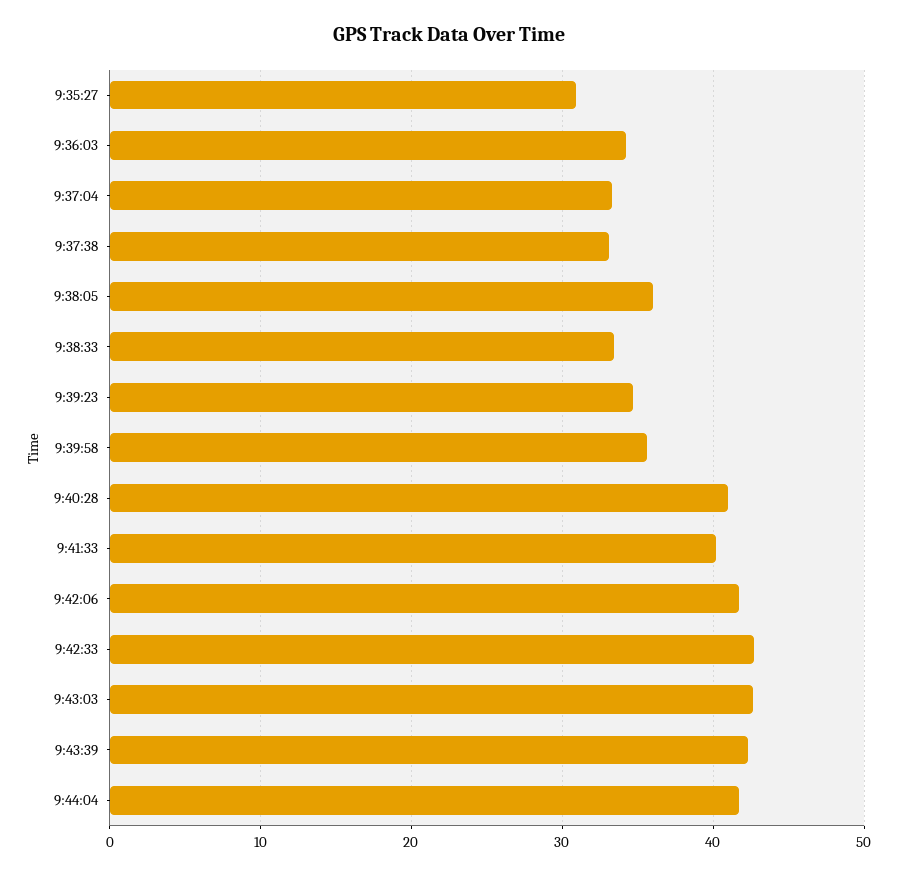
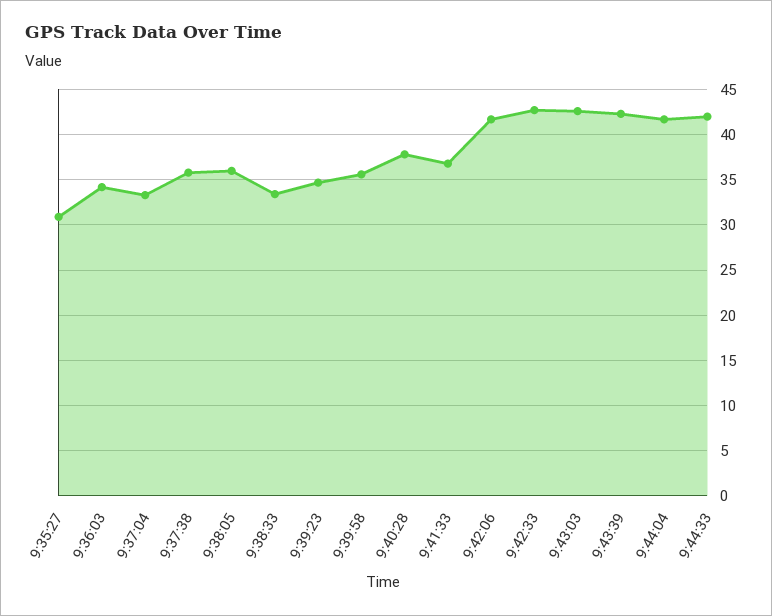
9:37:38: 33 -> 36
9:40:28: 41 -> 38
9:41:33: 40 -> 37
9:44:33: none -> 42

